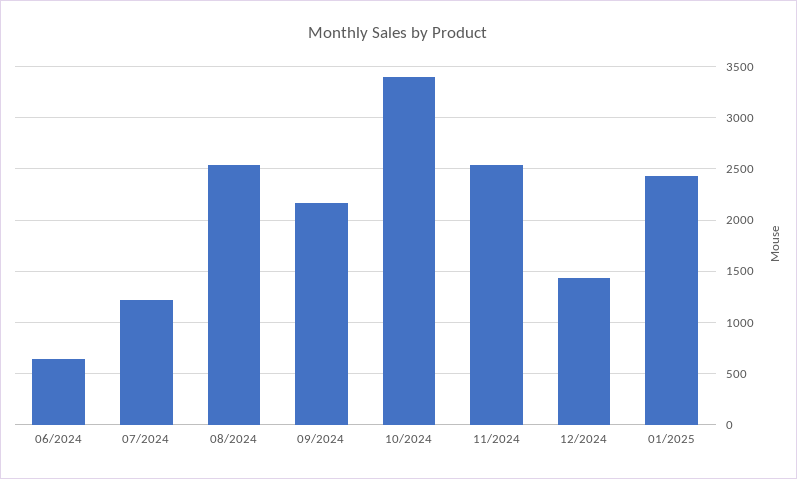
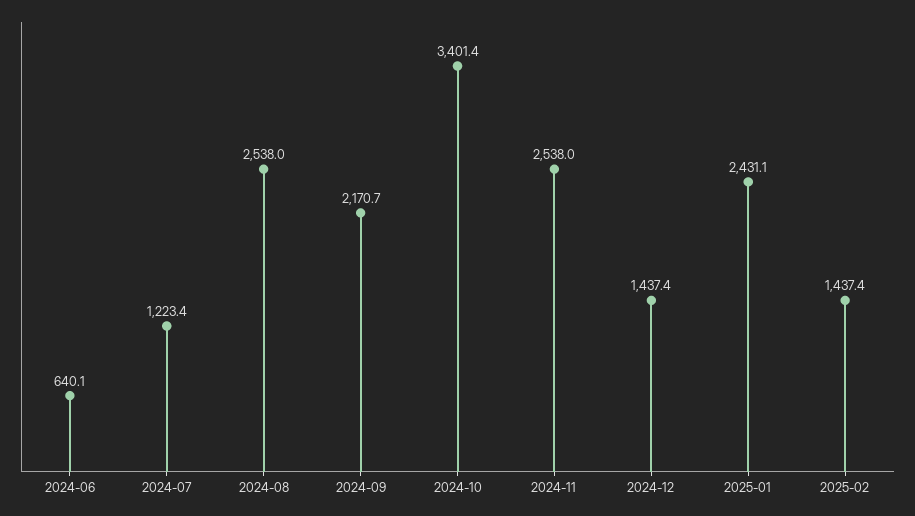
2025-02: none -> 1437.4

